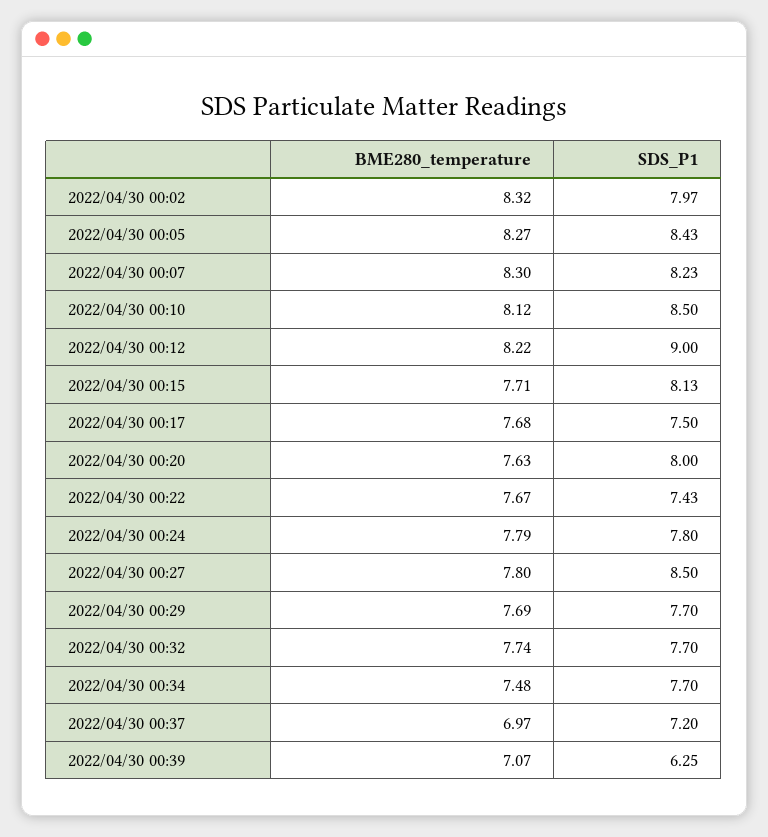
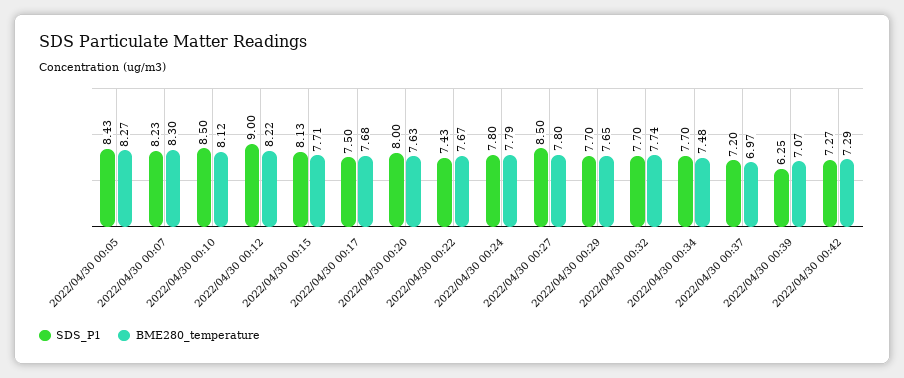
BME280_temperature, 2022/04/30 00:02: 8.32 -> none
SDS_P1, 2022/04/30 00:02: 7.97 -> none
BME280_temperature, 2022/04/30 00:29: 7.69 -> 7.65
SDS_P1, 2022/04/30 00:42: none -> 7.27
BME280_temperature, 2022/04/30 00:42: none -> 7.29

